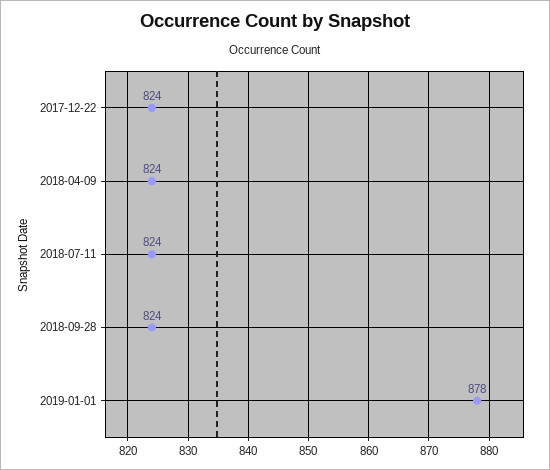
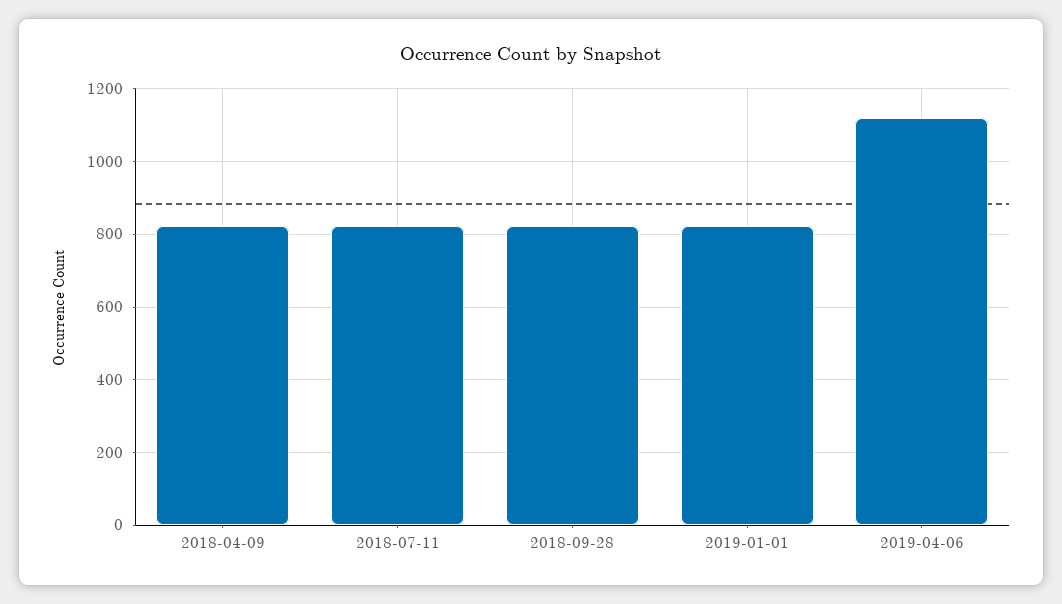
2017-12-22: 824 -> none
2019-01-01: 878 -> 820
2019-04-06: none -> 1120

